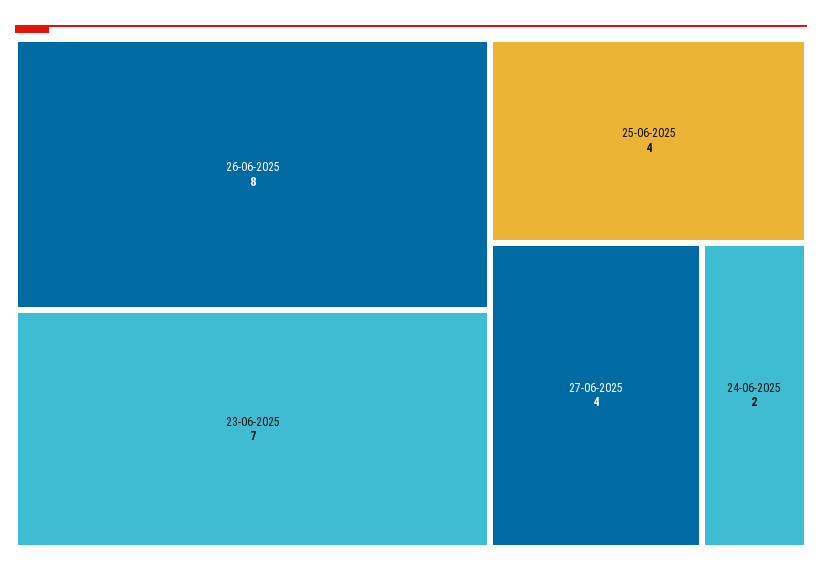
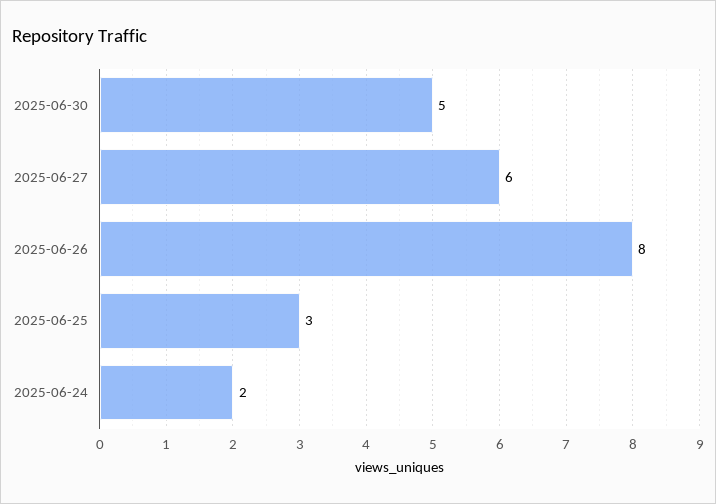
23-06-2025: 7 -> none
25-06-2025: 4 -> 3
27-06-2025: 4 -> 6
2025-06-30: none -> 5

